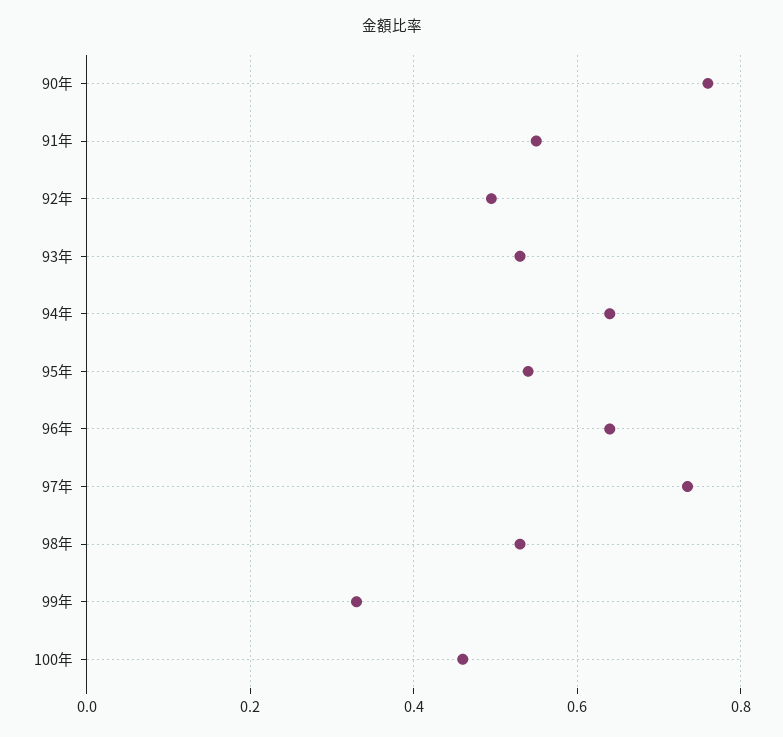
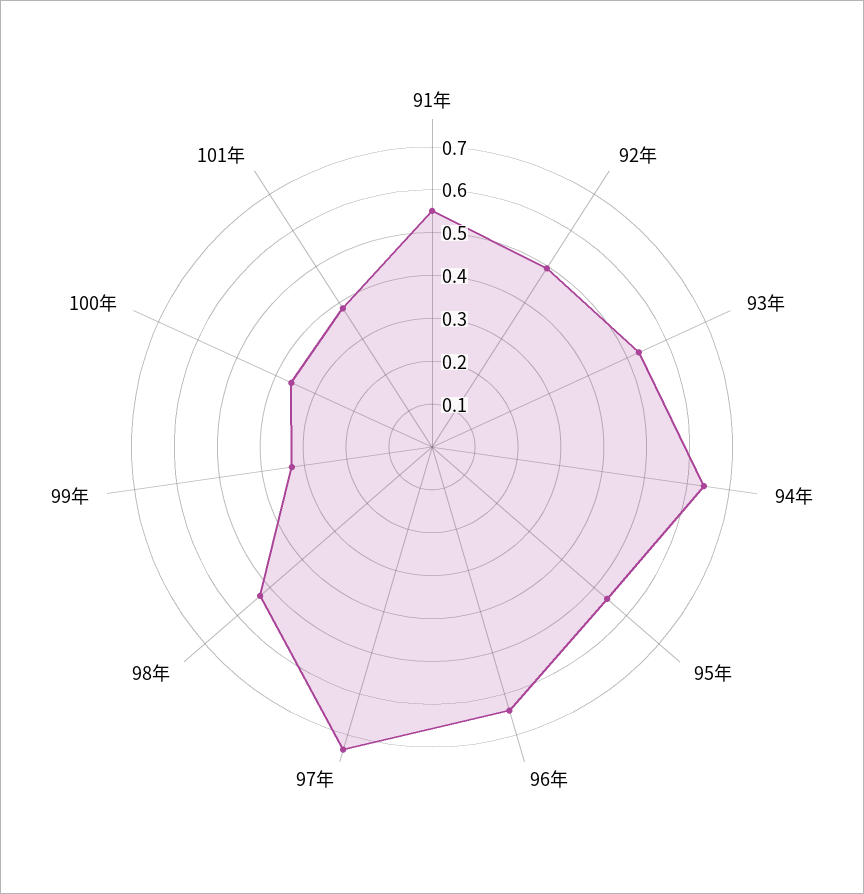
90年: 0.76 -> none
100年: 0.46 -> 0.36
101年: none -> 0.38

